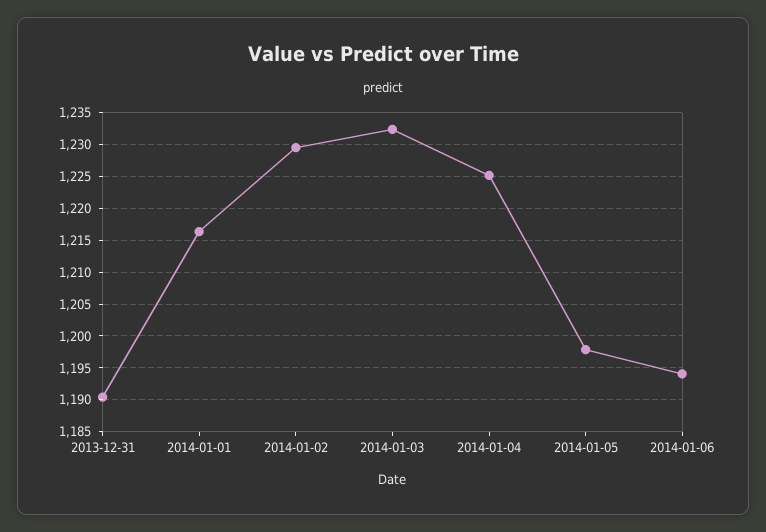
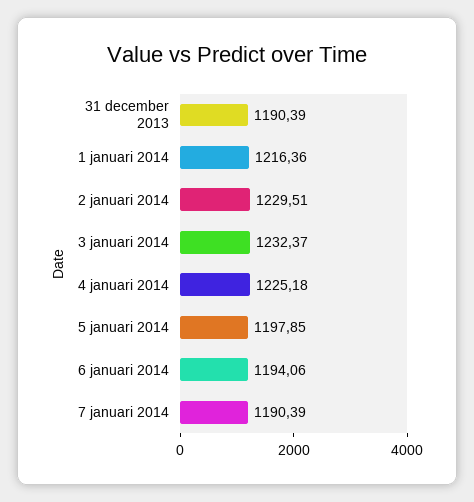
7 januari 2014: none -> 1190.39

